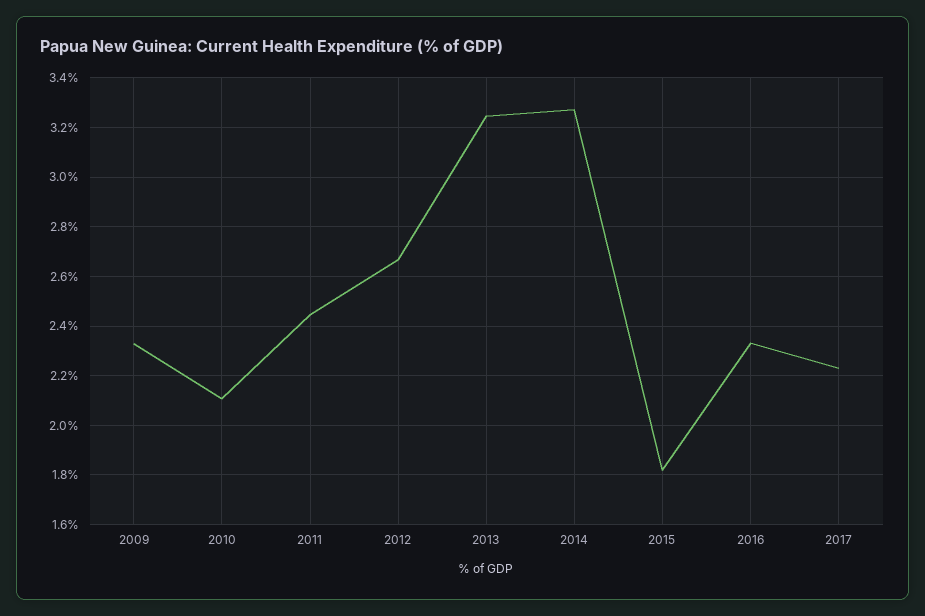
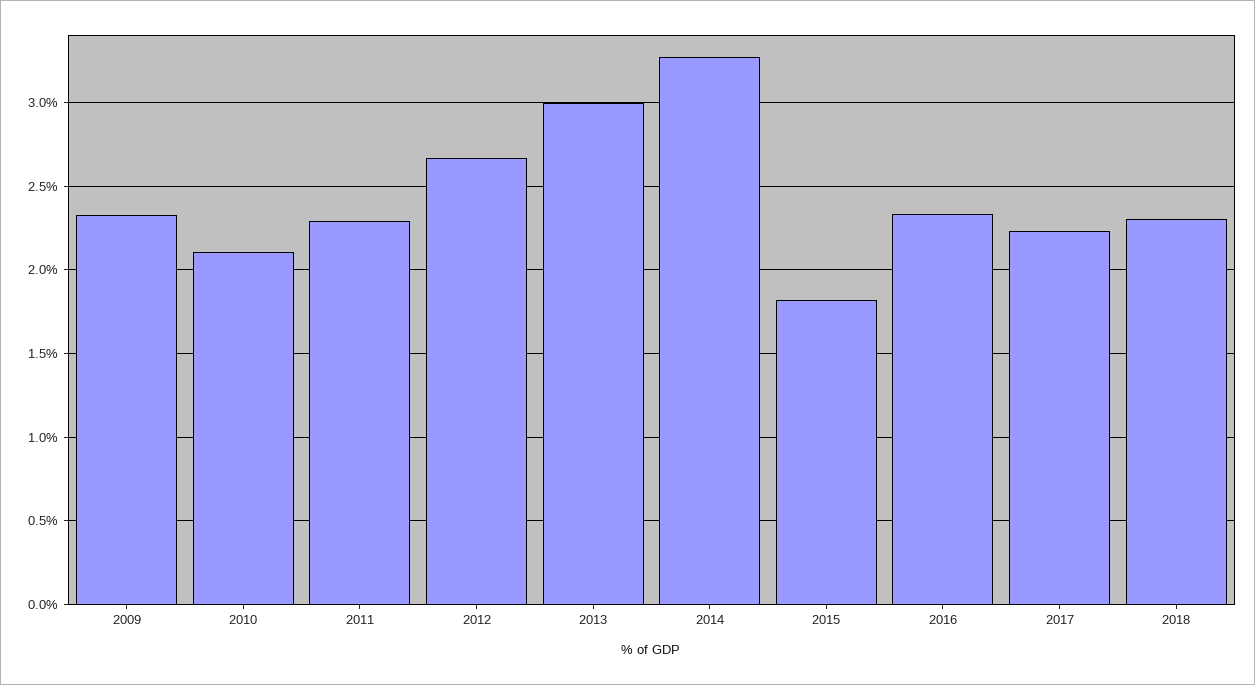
2011: 2.45 -> 2.3
2013: 3.25 -> 3
2018: none -> 2.3

